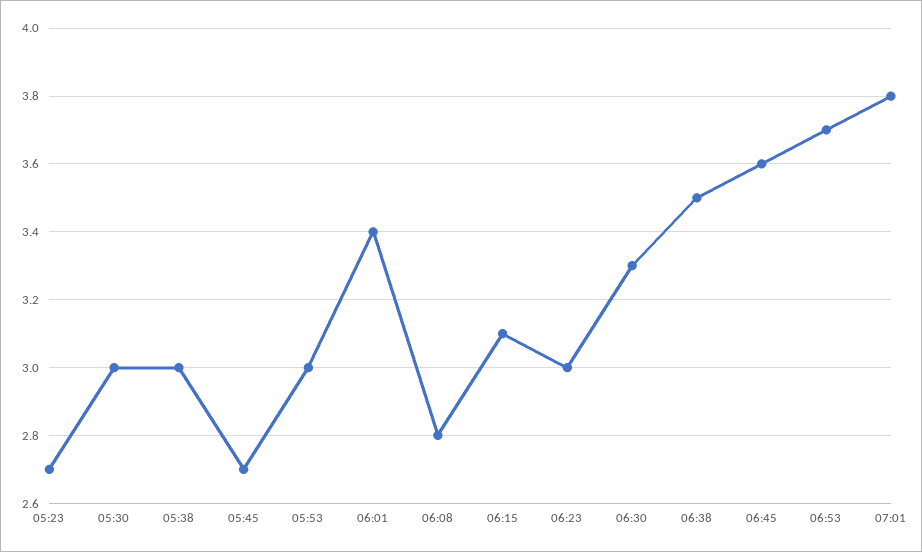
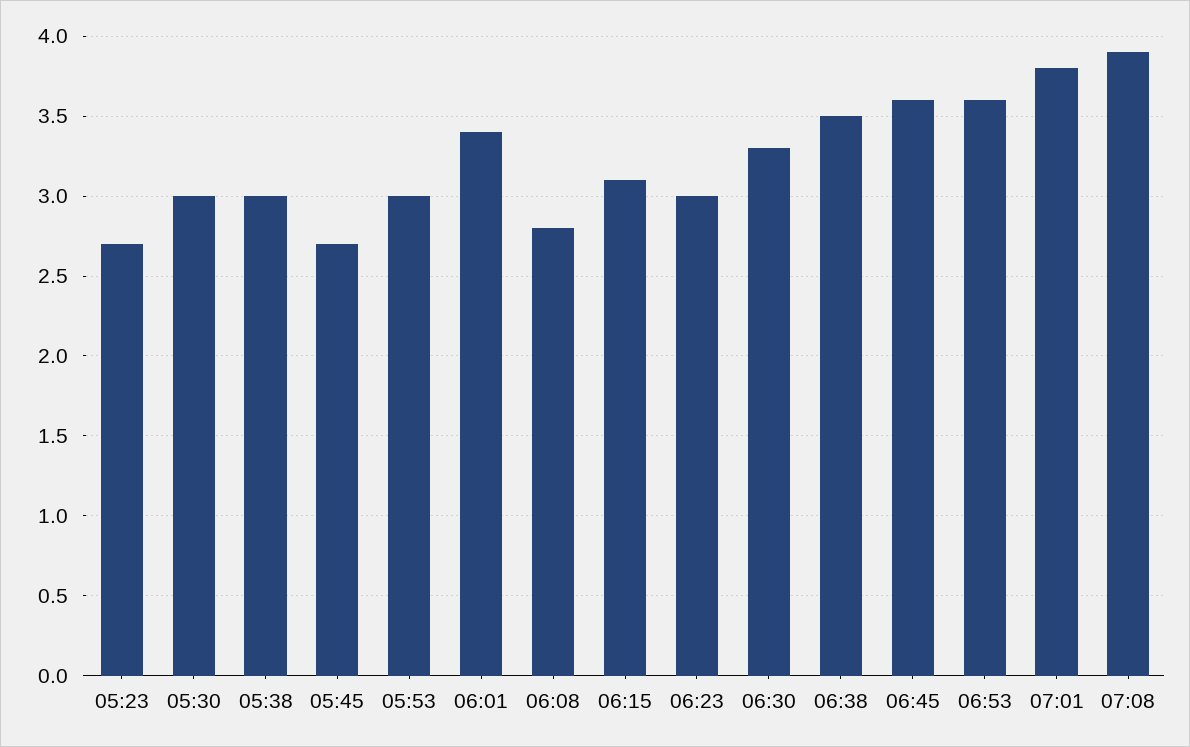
06:53: 3.7 -> 3.6
07:08: none -> 3.9

